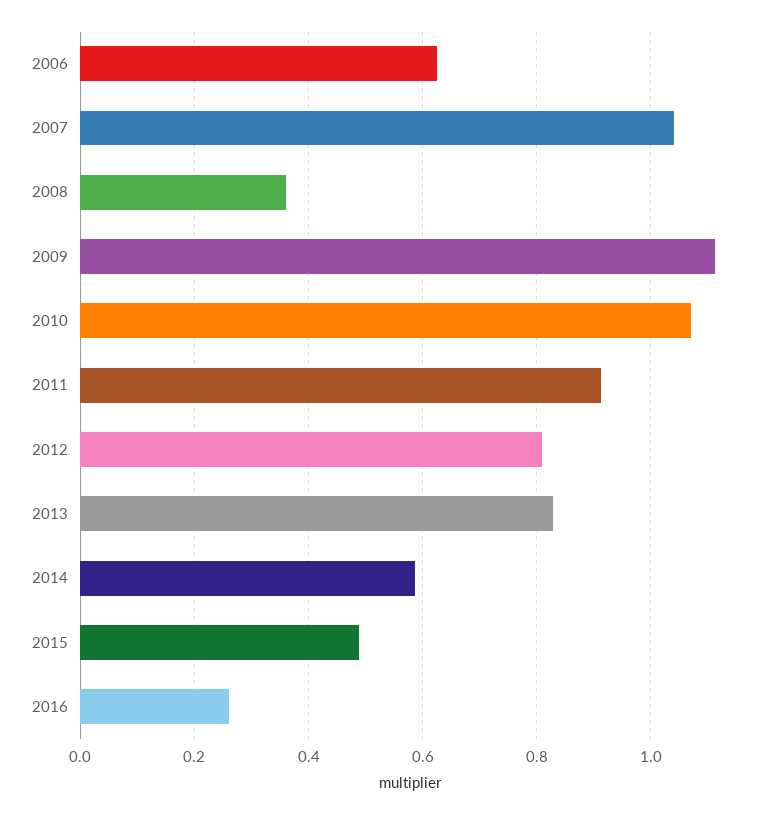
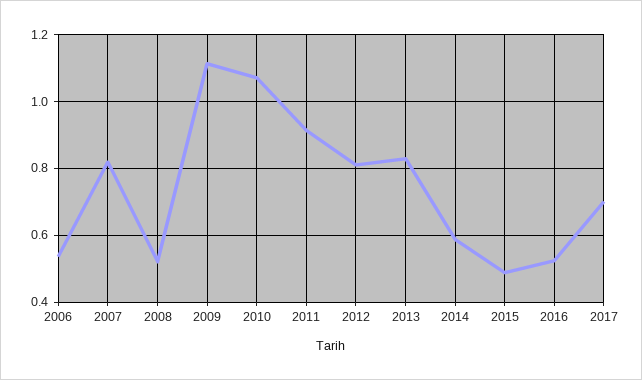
2006: 0.62 -> 0.54
2007: 1.04 -> 0.82
2008: 0.36 -> 0.52
2016: 0.26 -> 0.52
2017: none -> 0.7

